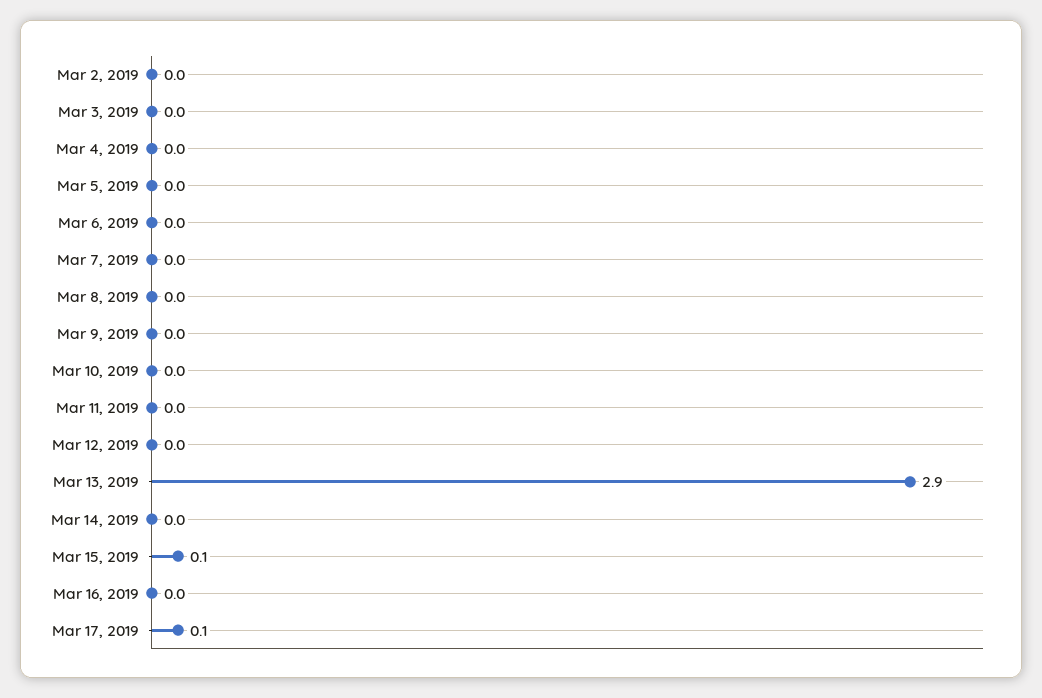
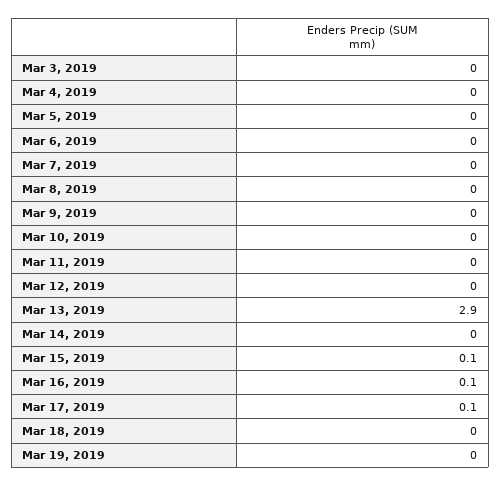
Mar 2, 2019: 0 -> none
Mar 16, 2019: 0 -> 0.1
Mar 18, 2019: none -> 0
Mar 19, 2019: none -> 0

